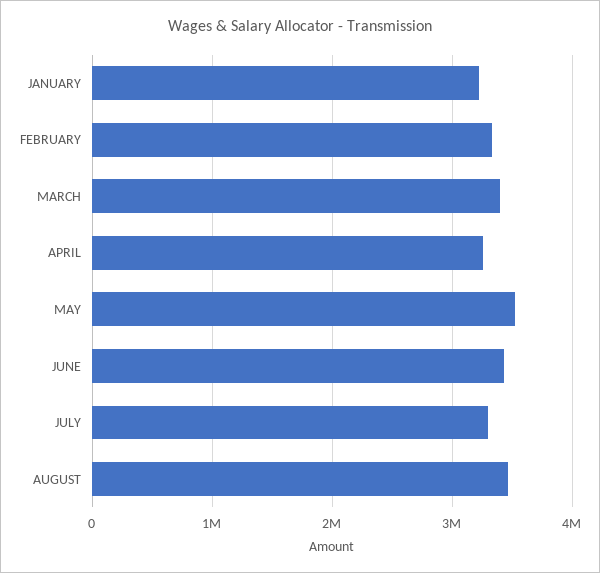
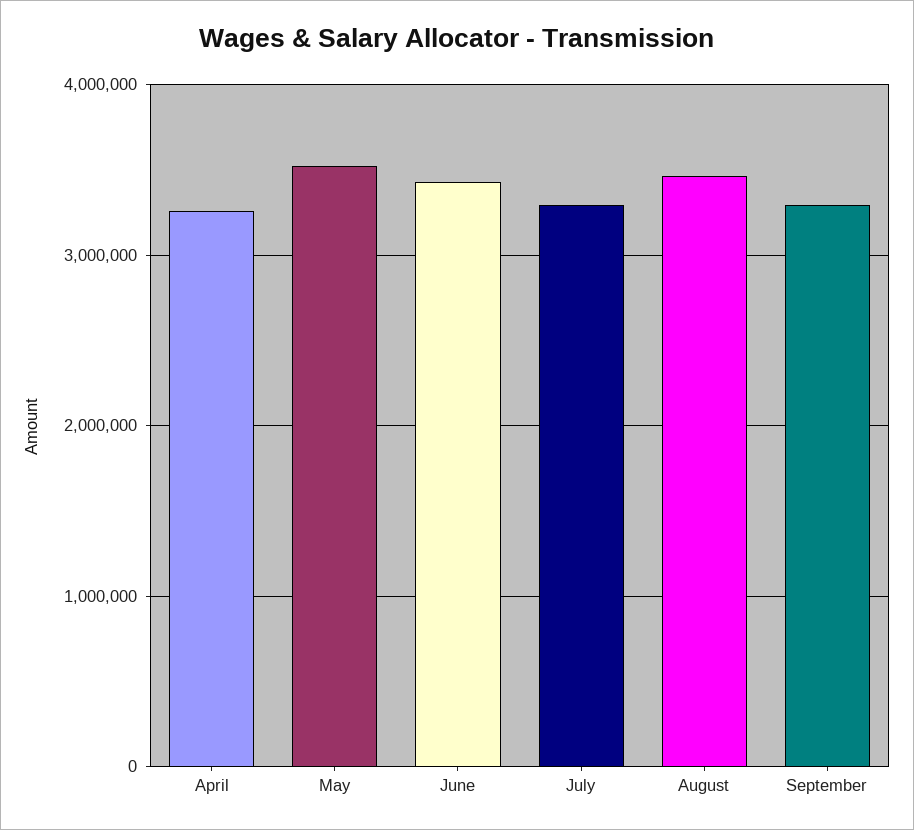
JANUARY: 3200000 -> none
FEBRUARY: 3300000 -> none
MARCH: 3400000 -> none
September: none -> 3300000

